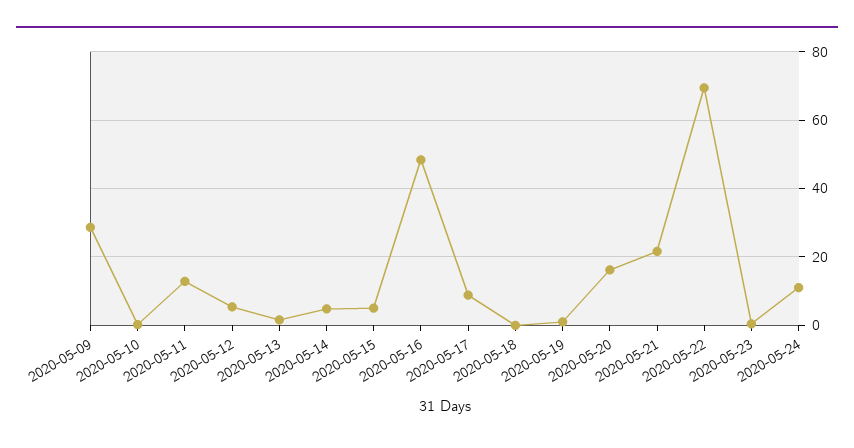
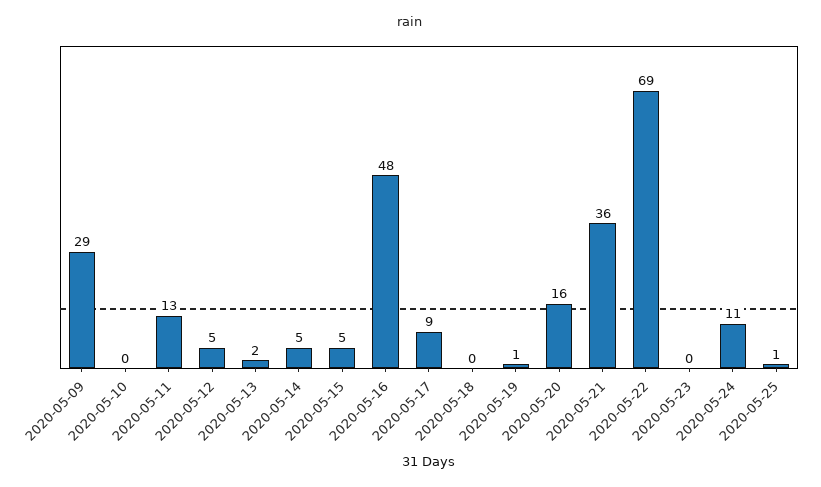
2020-05-21: 22 -> 36
2020-05-25: none -> 1

